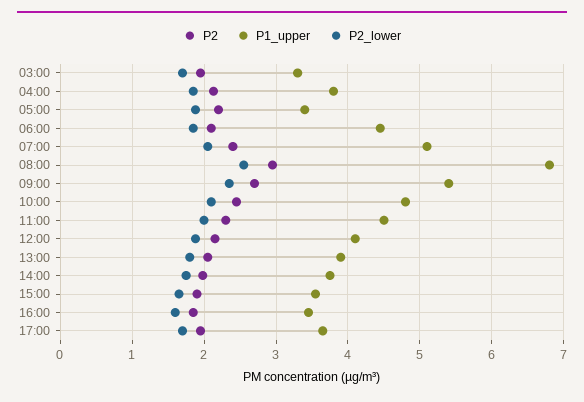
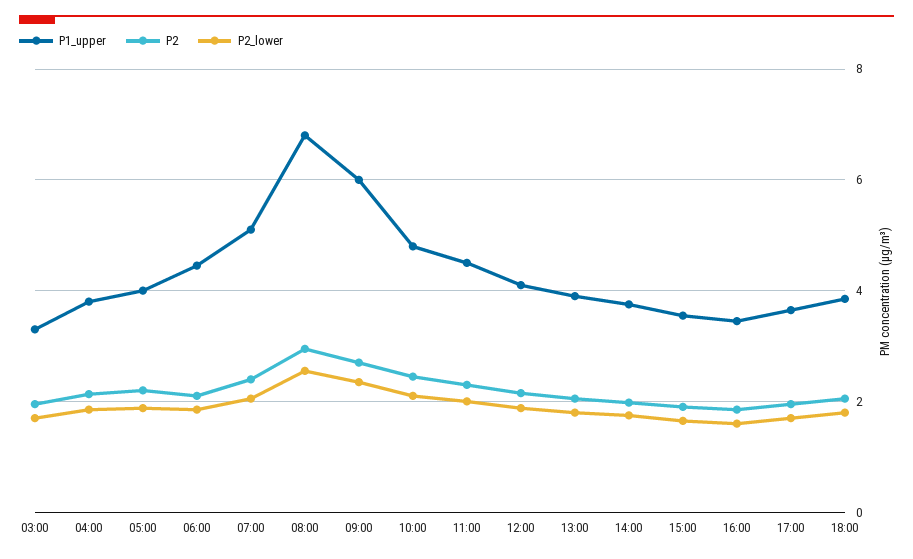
P1_upper, 05:00: 3.4 -> 4
P1_upper, 09:00: 5.4 -> 6
P1_upper, 18:00: none -> 3.8
P2, 18:00: none -> 2
P2_lower, 18:00: none -> 1.8

